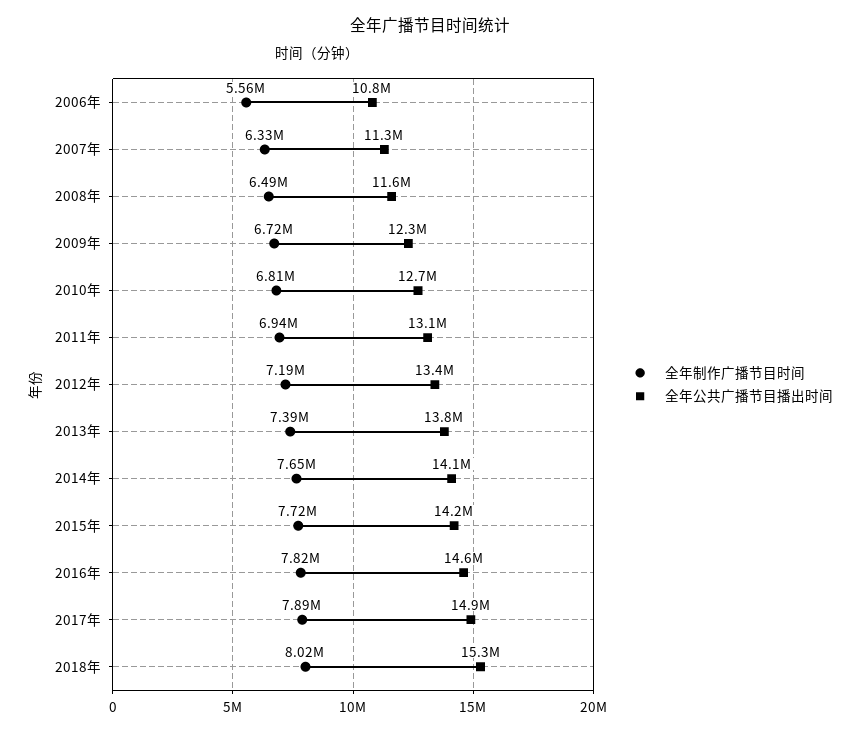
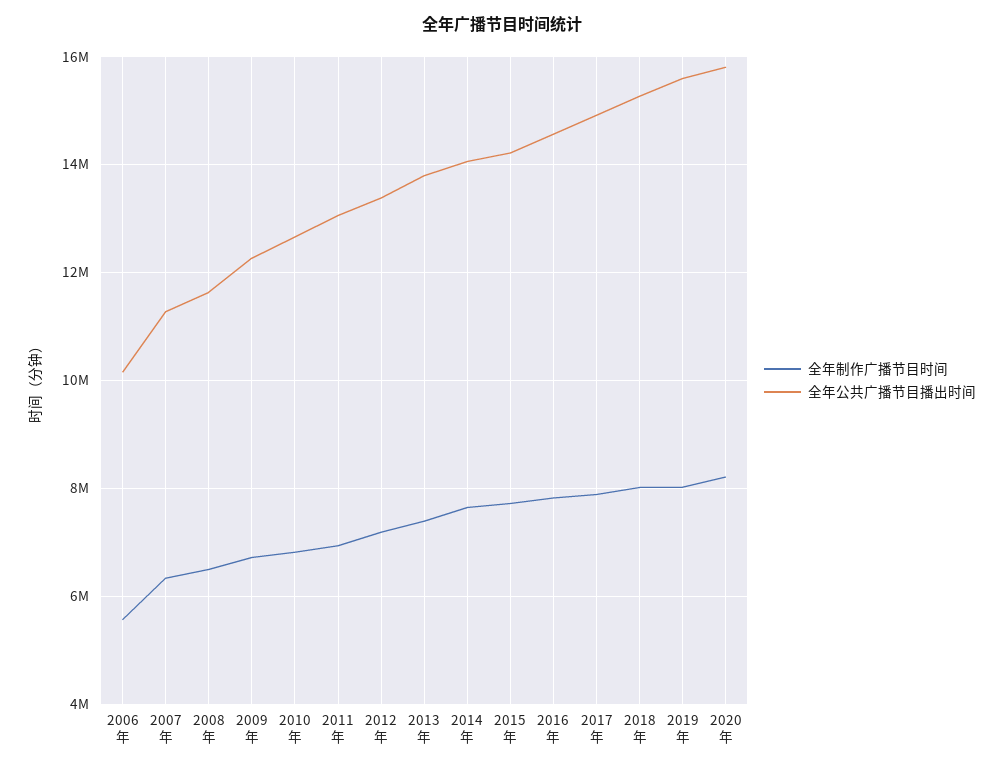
全年公共广播节目播出时间, 2006年: 10800000 -> 10200000
全年制作广播节目时间, 2019年: none -> 8000000
全年公共广播节目播出时间, 2019年: none -> 15600000
全年制作广播节目时间, 2020年: none -> 8200000
全年公共广播节目播出时间, 2020年: none -> 15800000

